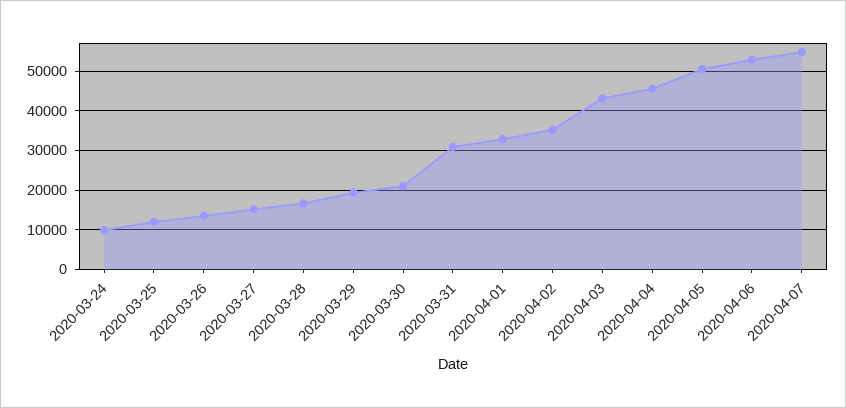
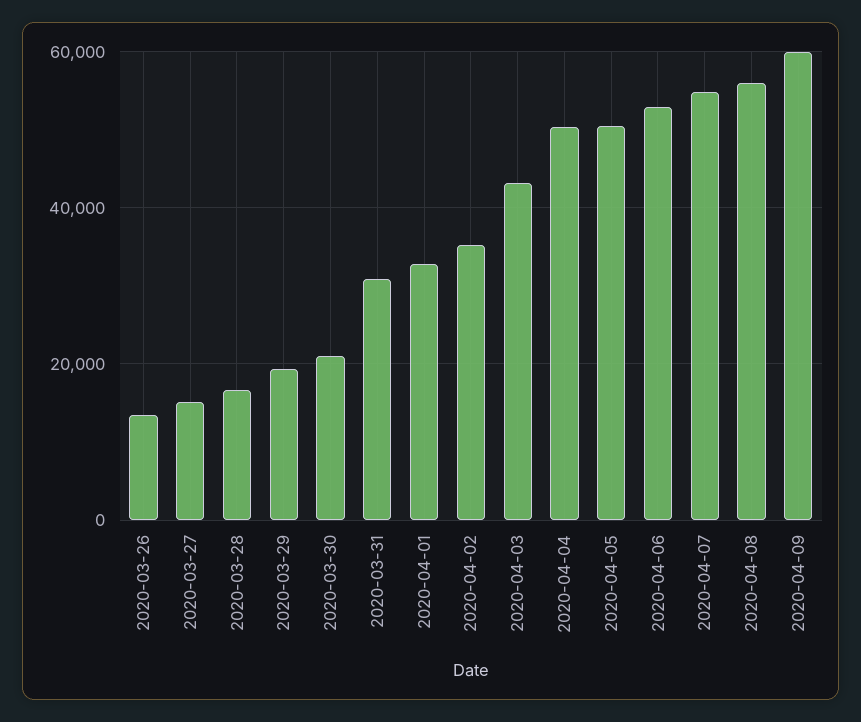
2020-03-24: 10000 -> none
2020-03-25: 12000 -> none
2020-04-04: 46000 -> 50000
2020-04-08: none -> 56000
2020-04-09: none -> 60000

